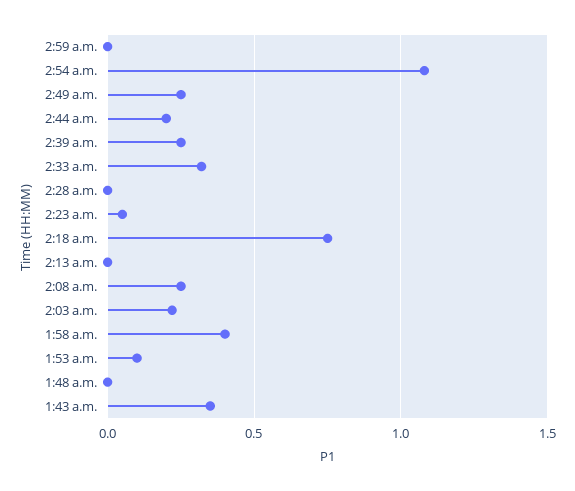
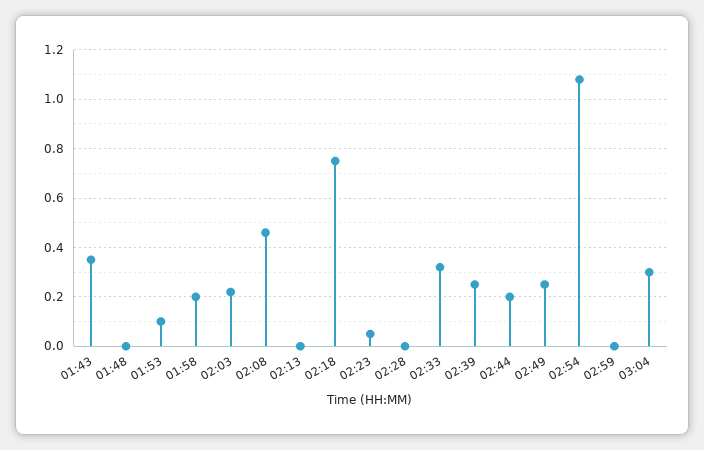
2:08 a.m.: 0.25 -> 0.45
1:58 a.m.: 0.4 -> 0.2
03:04: none -> 0.3

